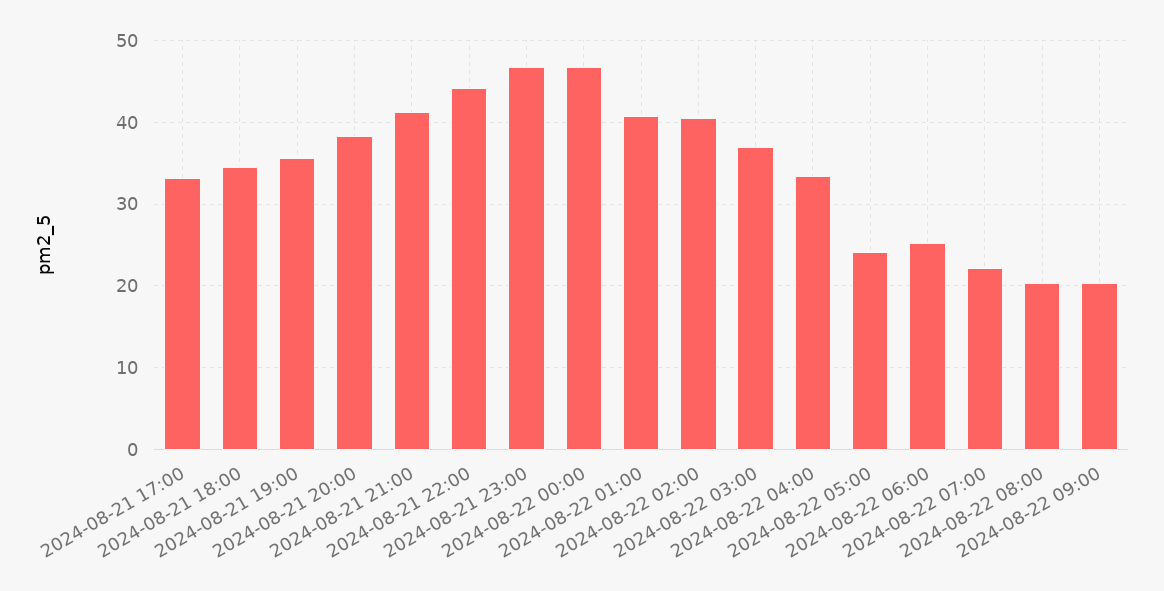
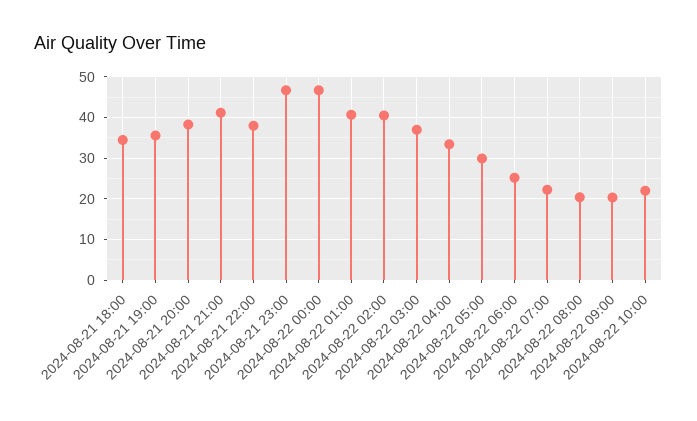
2024-08-21 17:00: 33 -> none
2024-08-21 22:00: 44 -> 38
2024-08-22 05:00: 24 -> 30
2024-08-22 10:00: none -> 22

